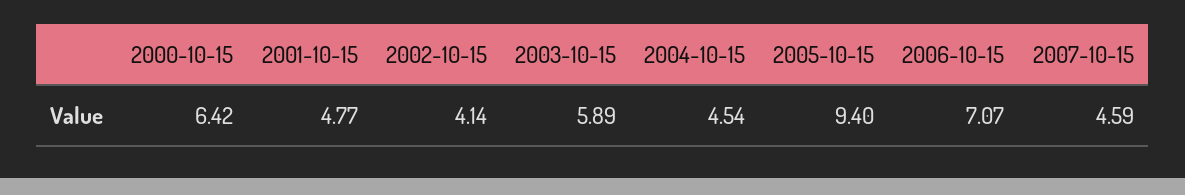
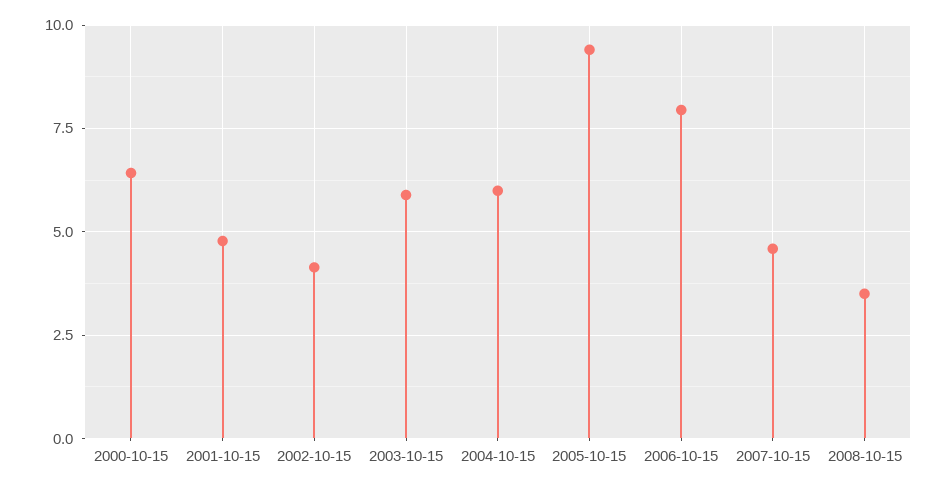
2004-10-15: 4.54 -> 6
2006-10-15: 7.07 -> 8
2008-10-15: none -> 3.5

